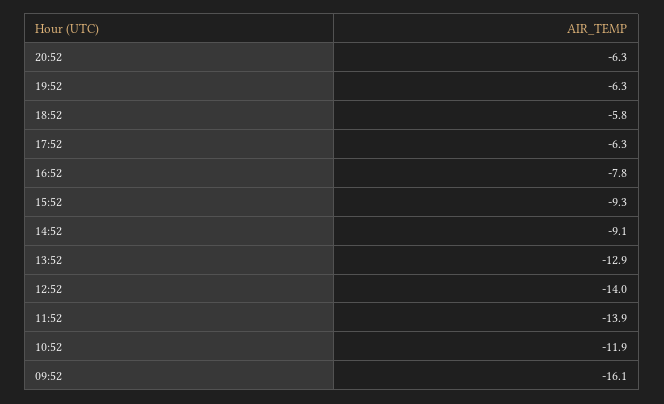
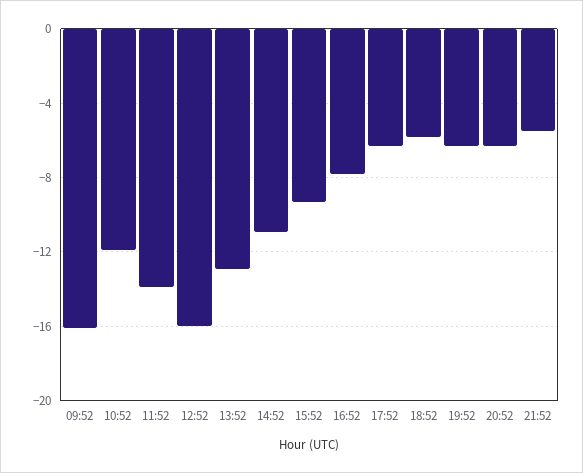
14:52: -9.1 -> -11
12:52: -14 -> -16
21:52: none -> -5.5

